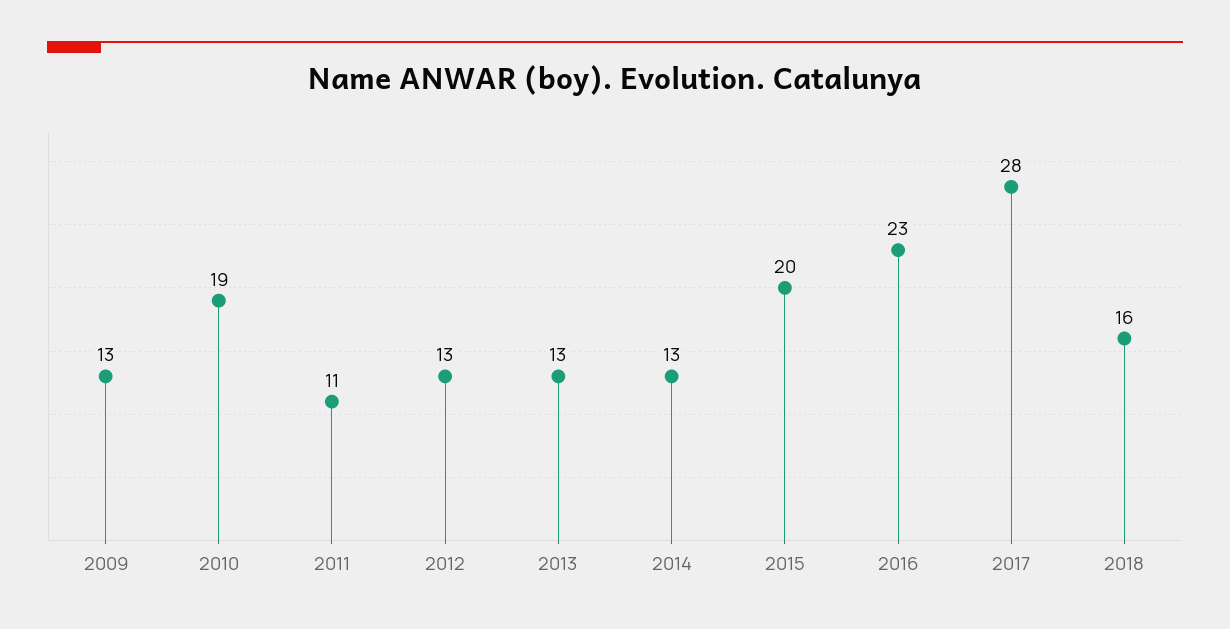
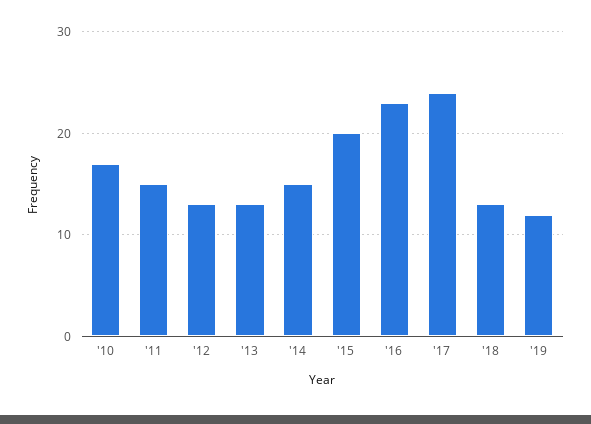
2009: 13 -> none
2010: 19 -> 17
2011: 11 -> 15
2014: 13 -> 15
2017: 28 -> 24
2018: 16 -> 13
'19: none -> 12

